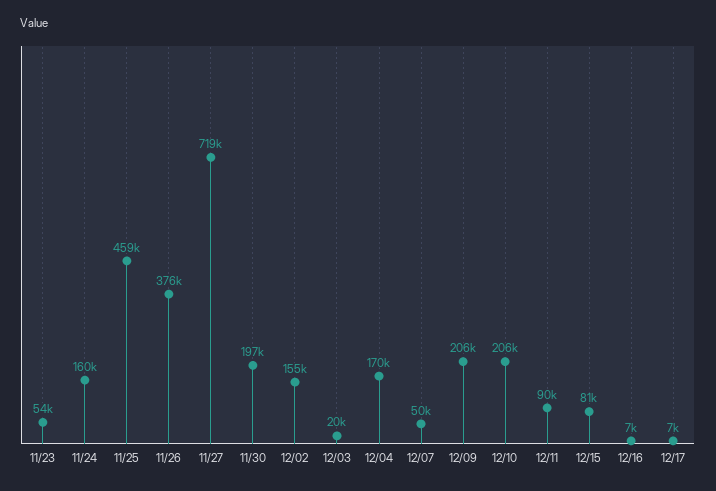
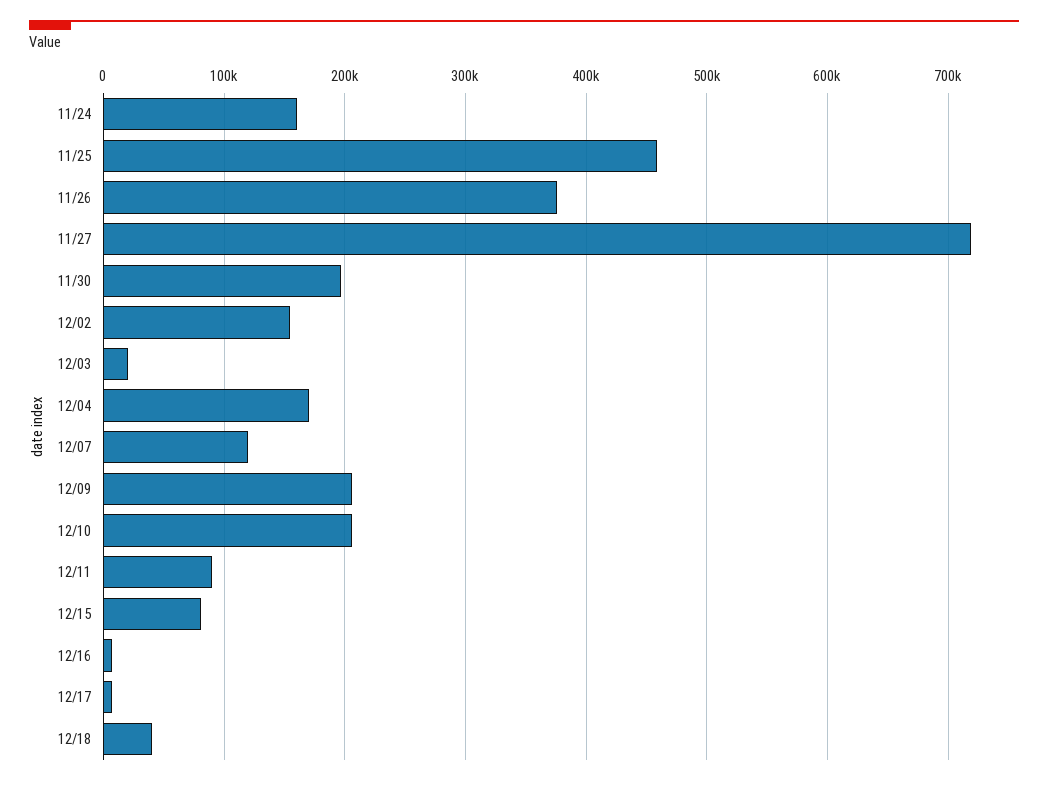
11/23: 54000 -> none
12/07: 50000 -> 120000
12/18: none -> 40000

